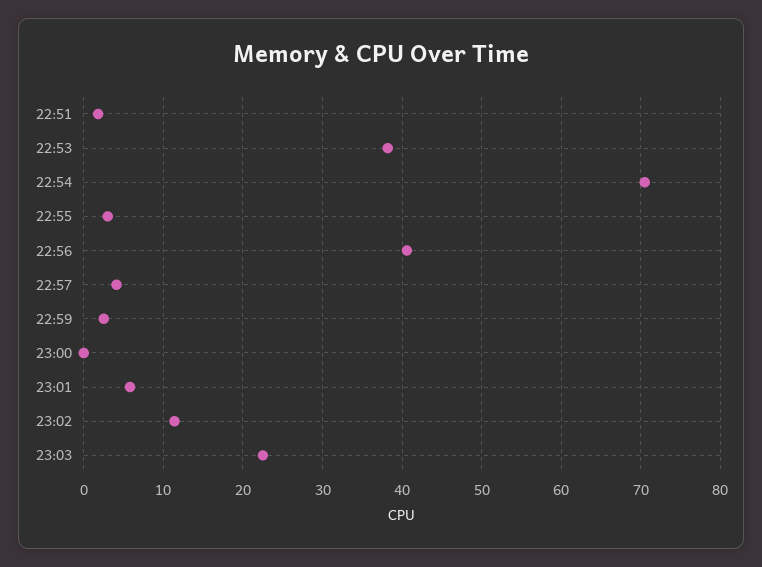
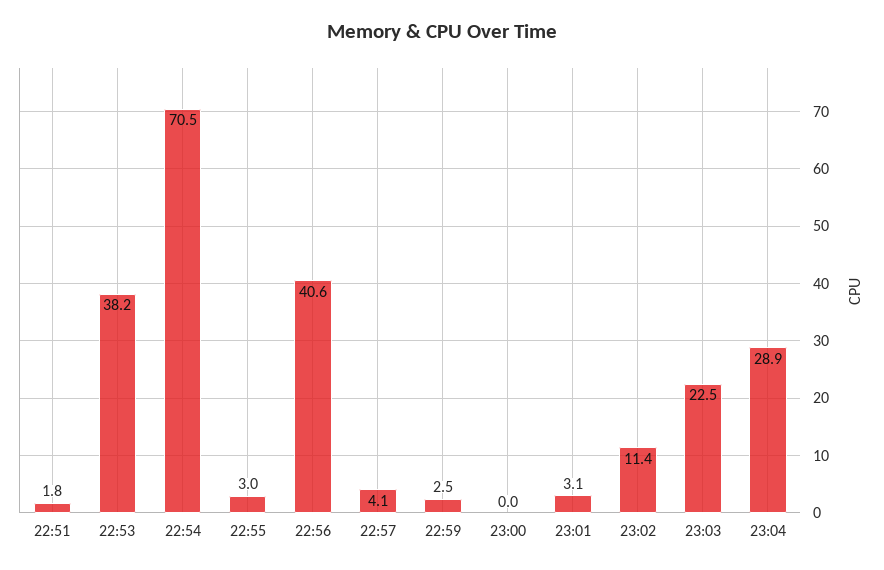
23:01: 6 -> 3.1
23:04: none -> 28.9

